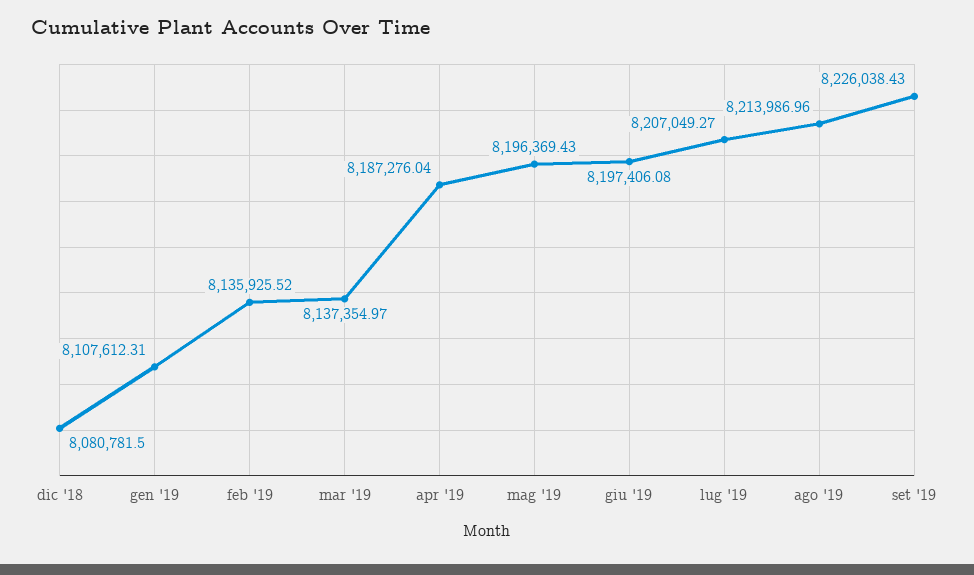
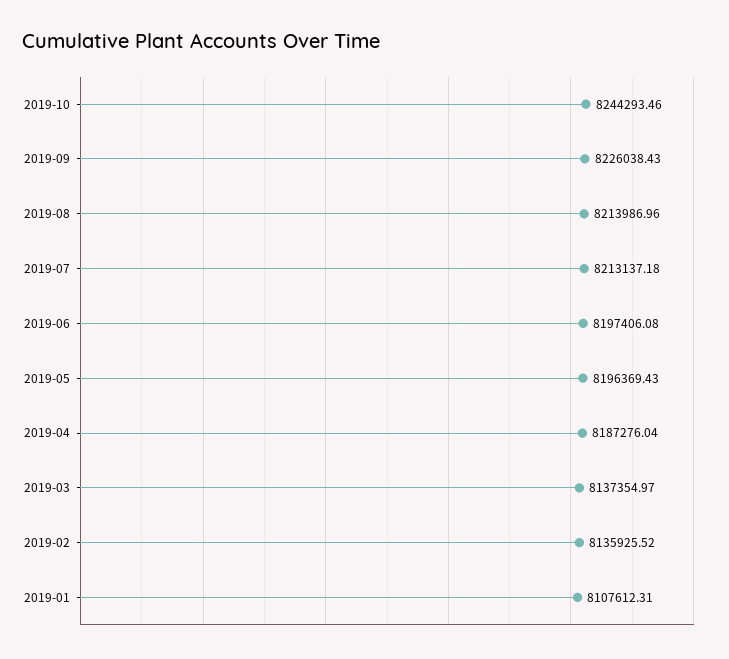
dic '18: 8080781.5 -> none
lug '19: 8207049.27 -> 8213137.18
2019-10: none -> 8244293.46

